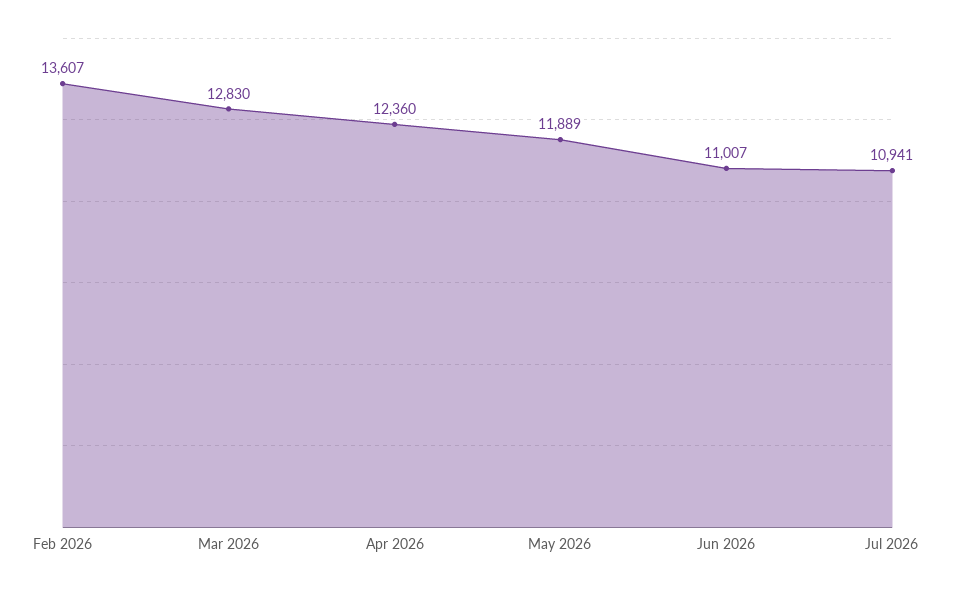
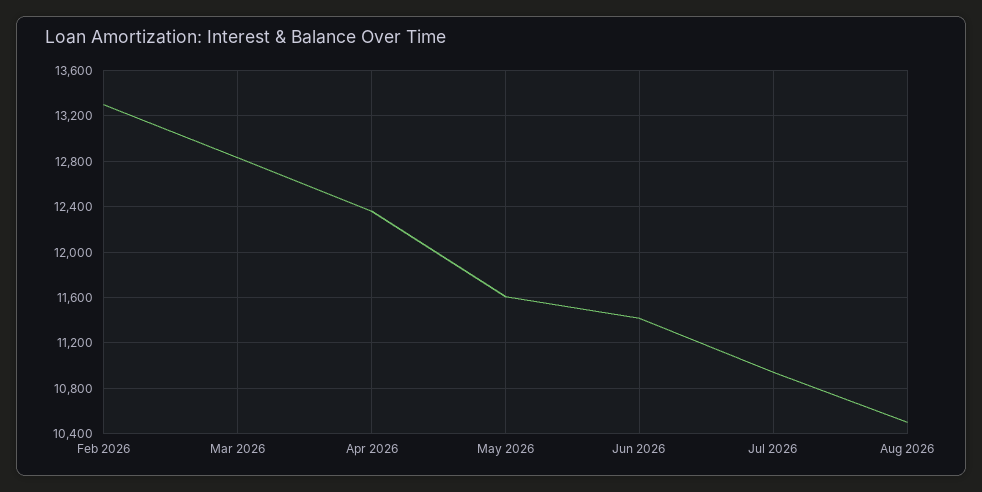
Feb 2026: 13607 -> 13300
May 2026: 11889 -> 11600
Jun 2026: 11007 -> 11400
Aug 2026: none -> 10500

